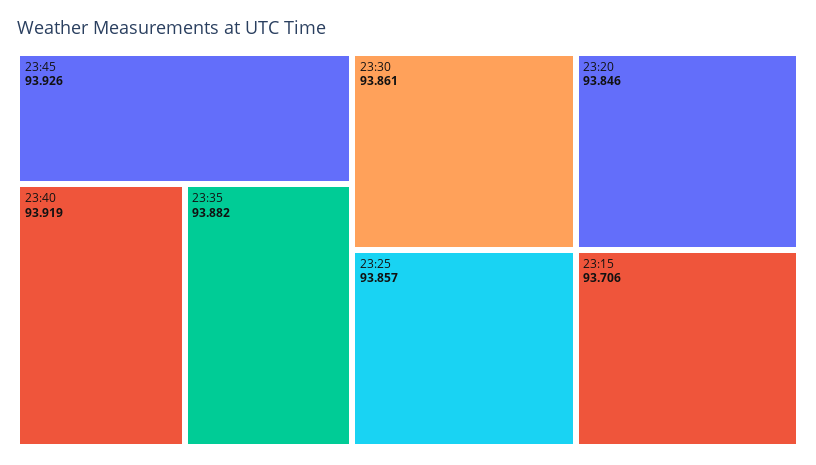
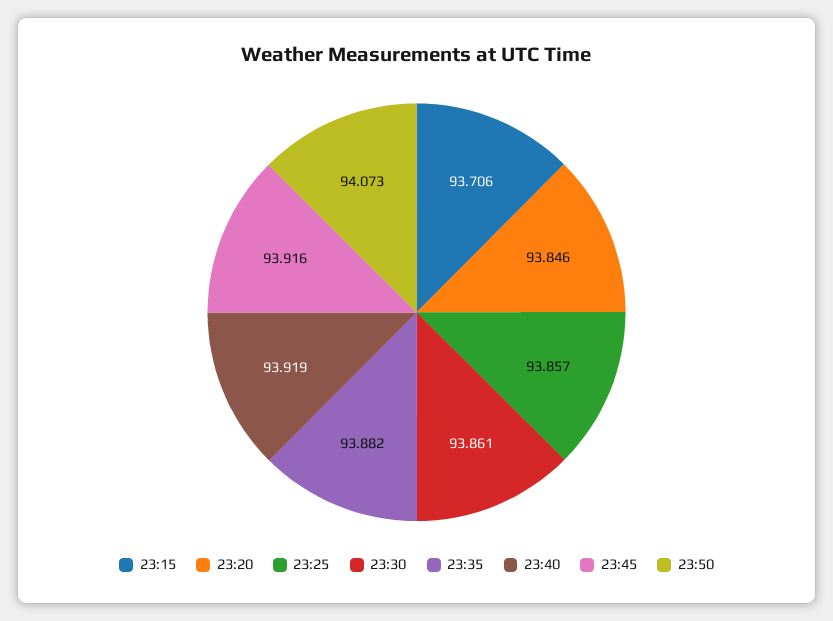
23:45: 93.926 -> 93.916
23:50: none -> 94.073

